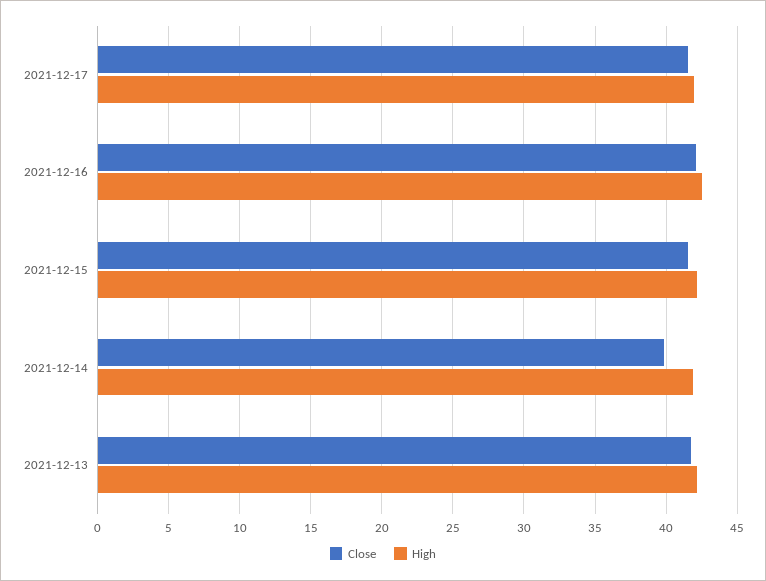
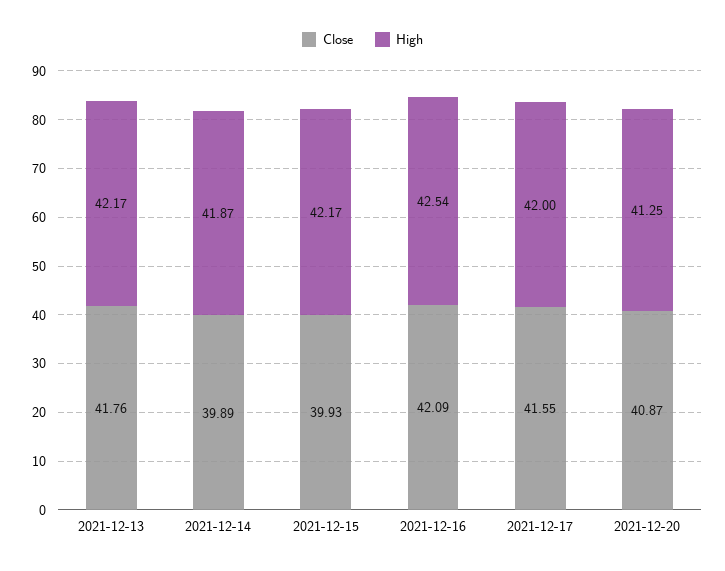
Close, 2021-12-15: 41.5 -> 39.93
Close, 2021-12-20: none -> 40.87
High, 2021-12-20: none -> 41.25

